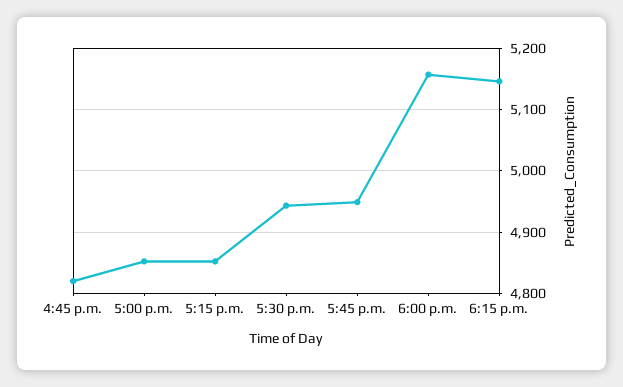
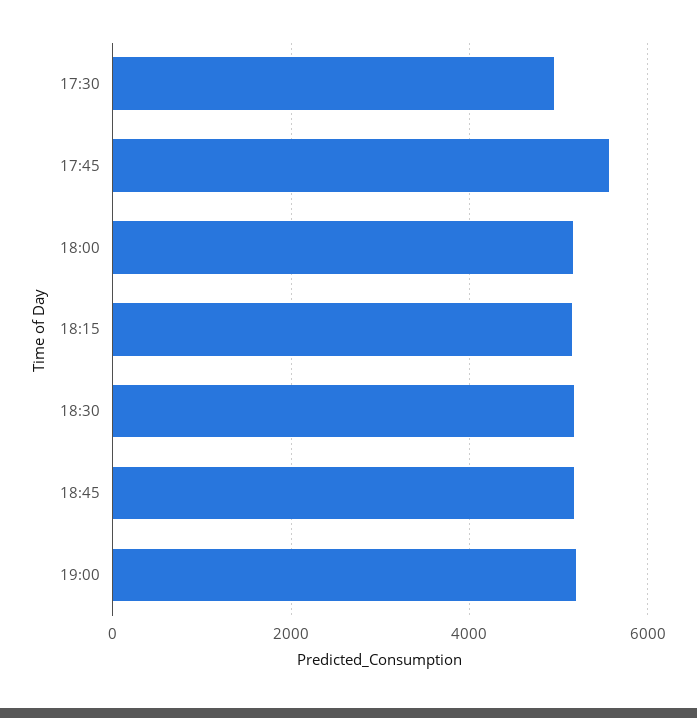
4:45 p.m.: 4820 -> none
5:00 p.m.: 4850 -> none
5:15 p.m.: 4850 -> none
5:45 p.m.: 4950 -> 5600
18:30: none -> 5200
18:45: none -> 5200
19:00: none -> 5200

